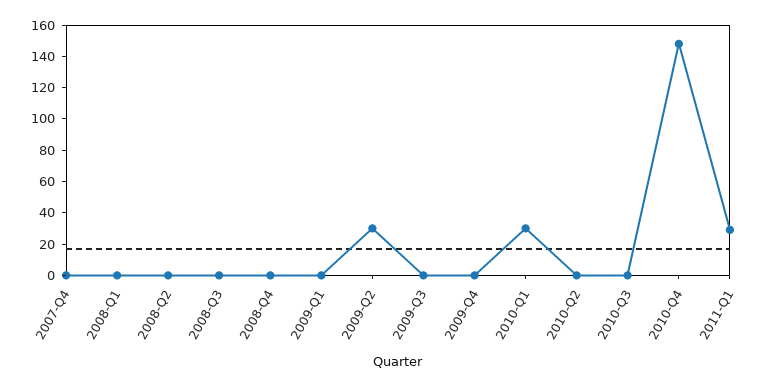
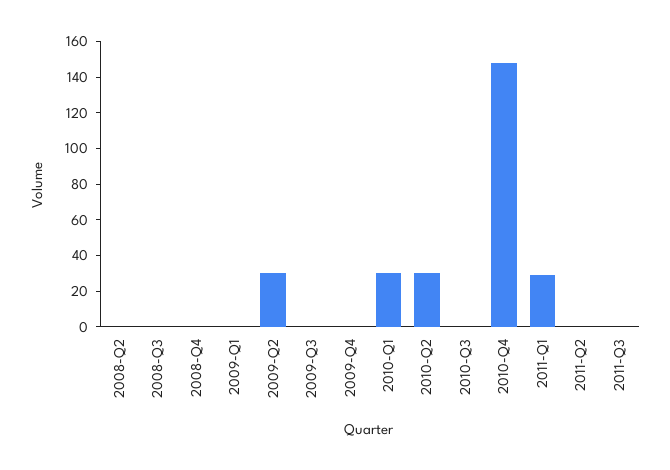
2007-Q4: 0 -> none
2008-Q1: 0 -> none
2010-Q2: 0 -> 30
2011-Q2: none -> 0
2011-Q3: none -> 0

